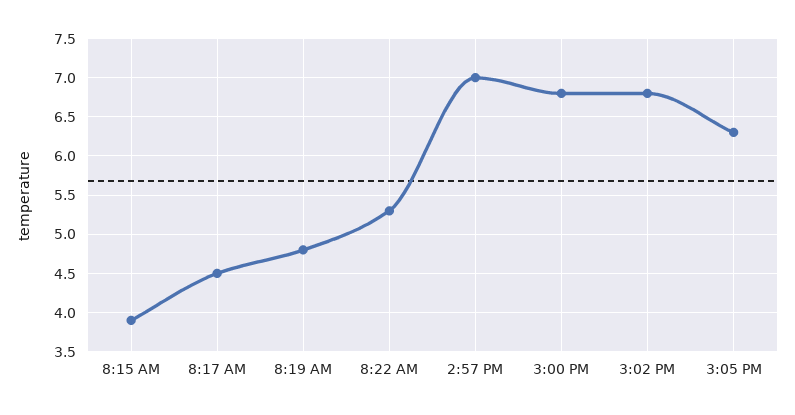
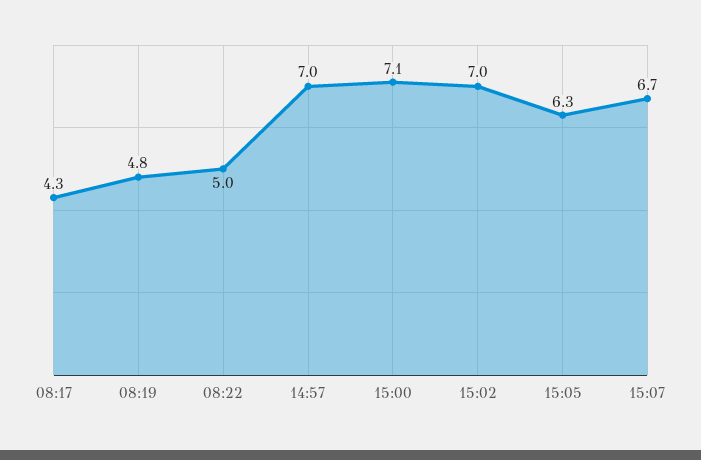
8:15 AM: 3.9 -> none
8:17 AM: 4.5 -> 4.3
8:22 AM: 5.3 -> 5
3:00 PM: 6.8 -> 7.1
3:02 PM: 6.8 -> 7
15:07: none -> 6.7

